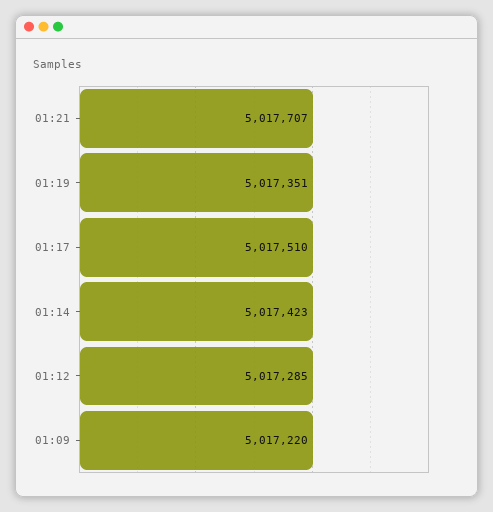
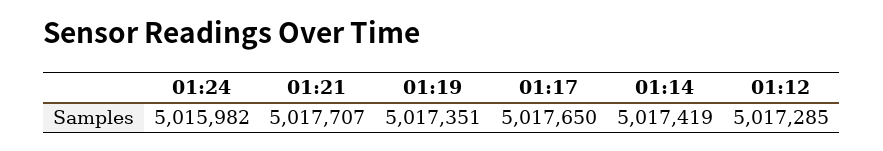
01:17: 5017510 -> 5017650
01:14: 5017423 -> 5017419
01:09: 5017220 -> none
01:24: none -> 5015982

